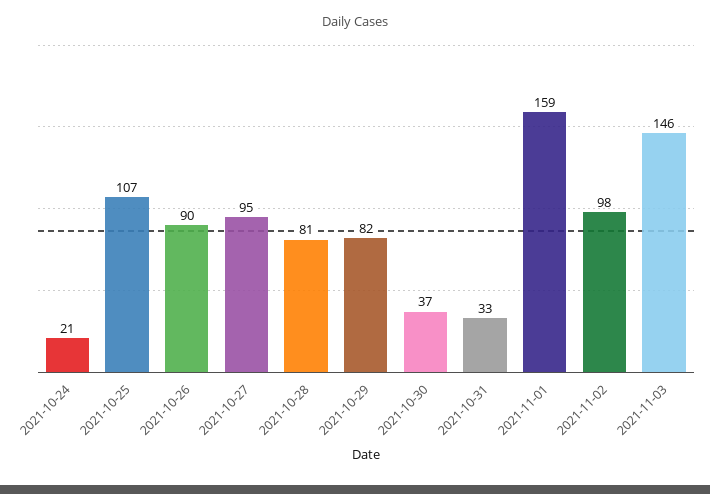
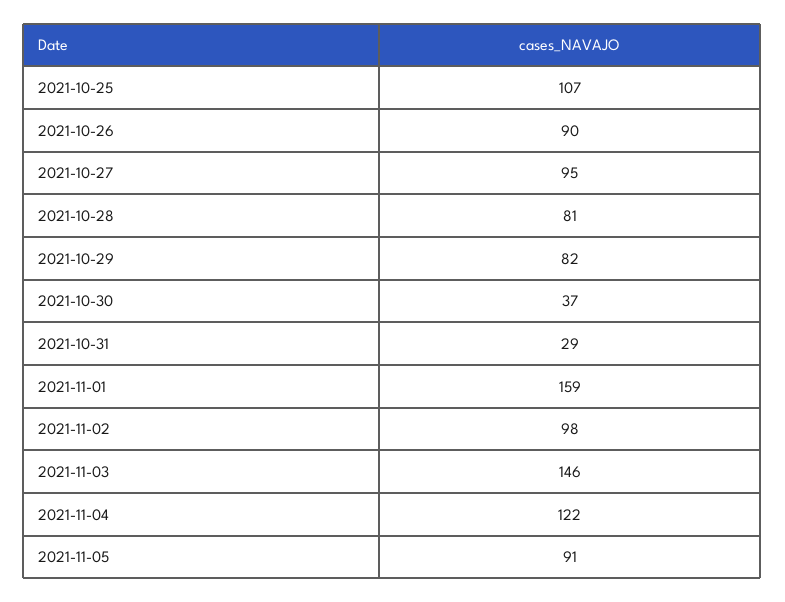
2021-10-24: 21 -> none
2021-10-31: 33 -> 29
2021-11-04: none -> 122
2021-11-05: none -> 91

